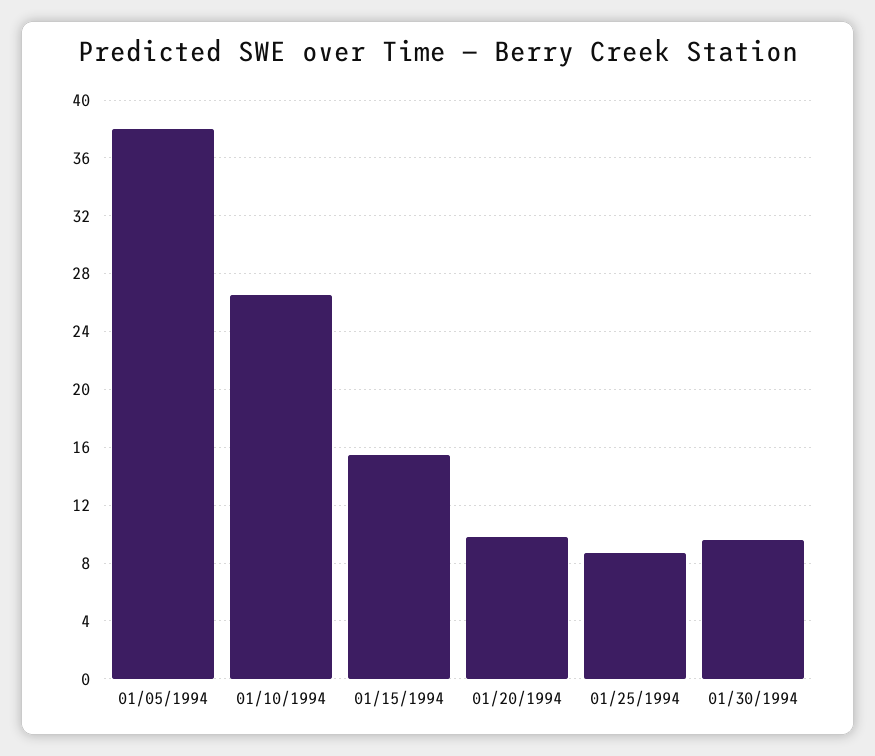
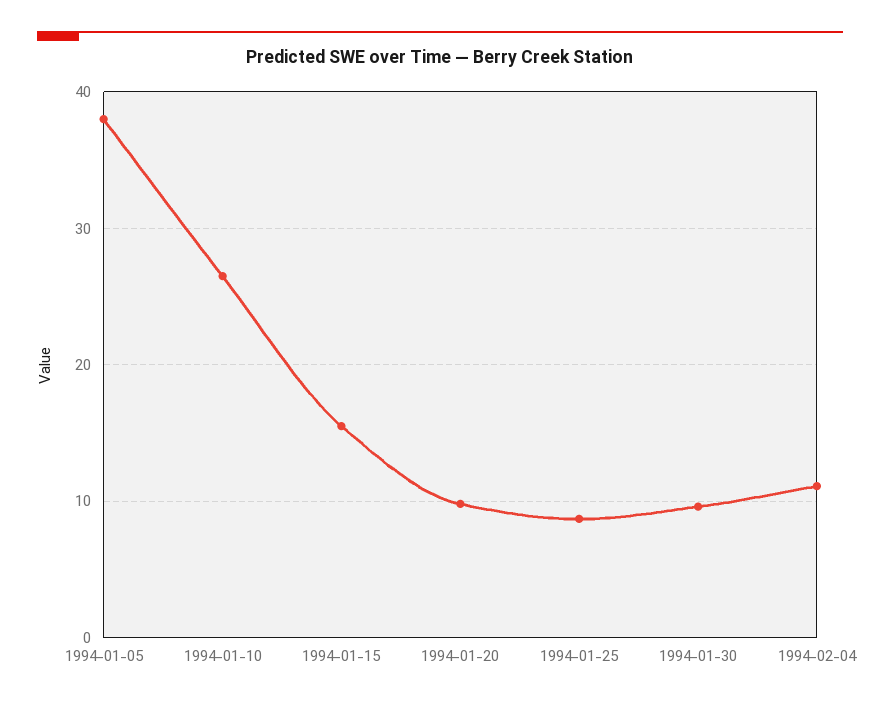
1994-02-04: none -> 11

